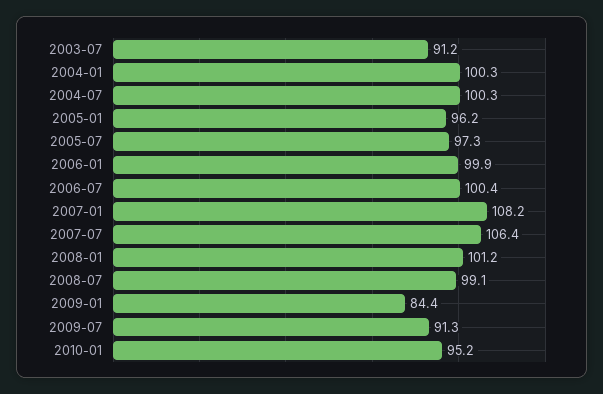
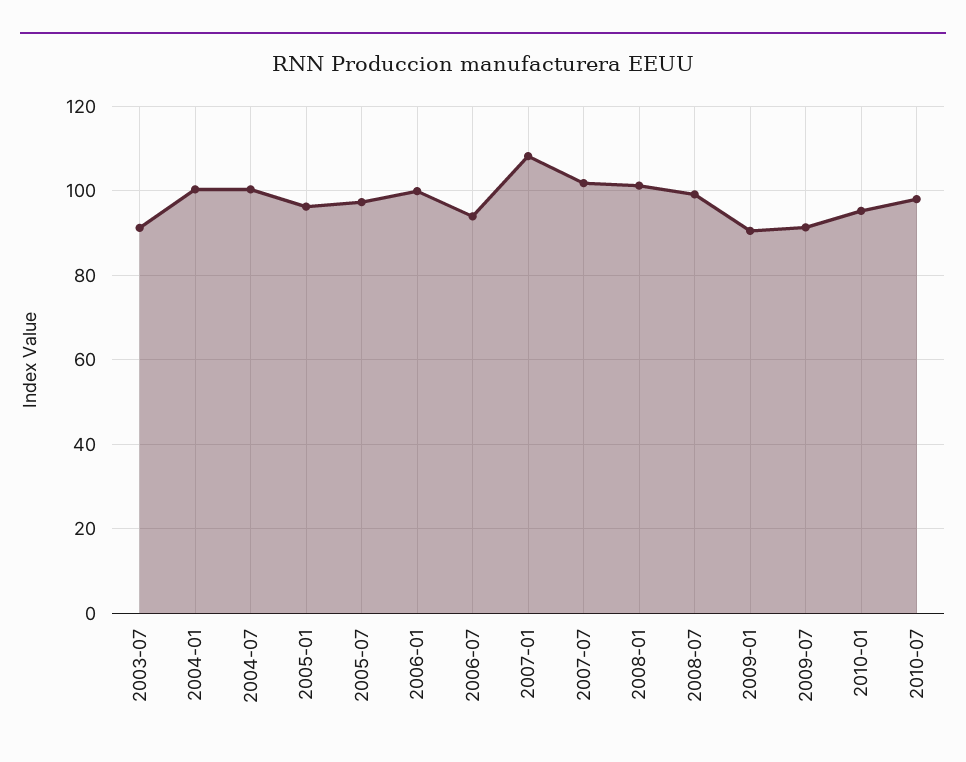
2006-07: 100.4 -> 94
2007-07: 106.4 -> 102
2009-01: 84.4 -> 90
2010-07: none -> 98

